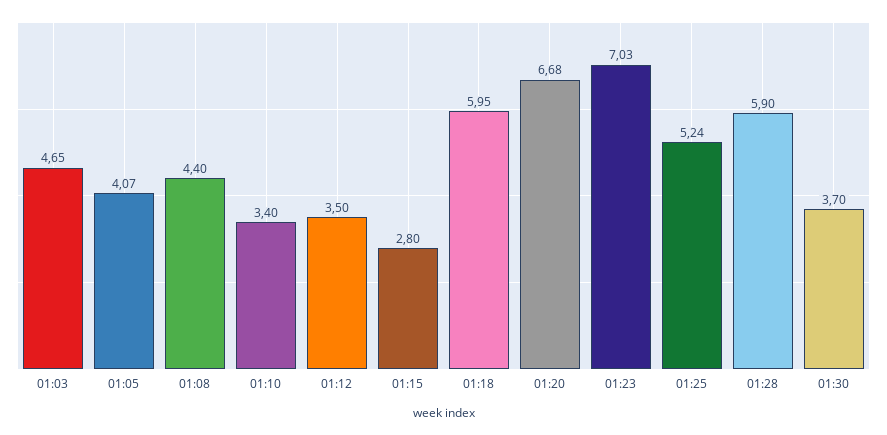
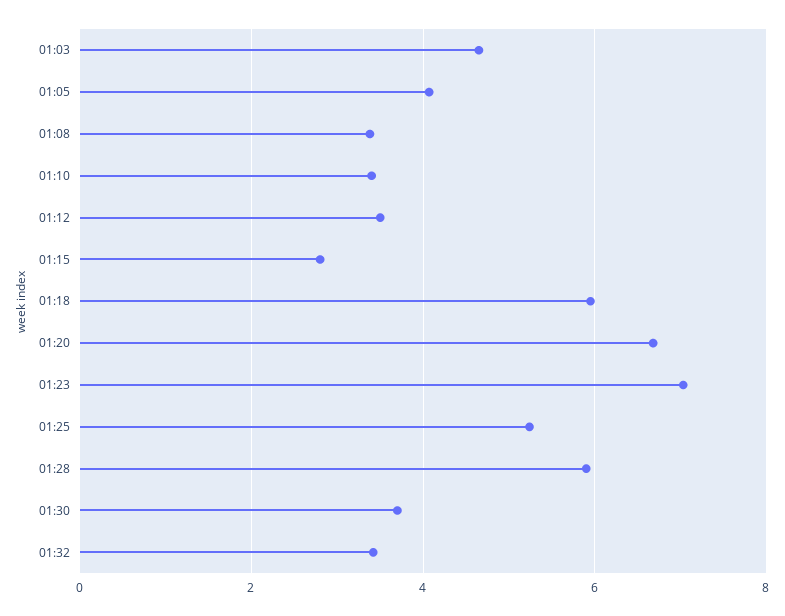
01:08: 4.4 -> 3.4
01:32: none -> 3.4

